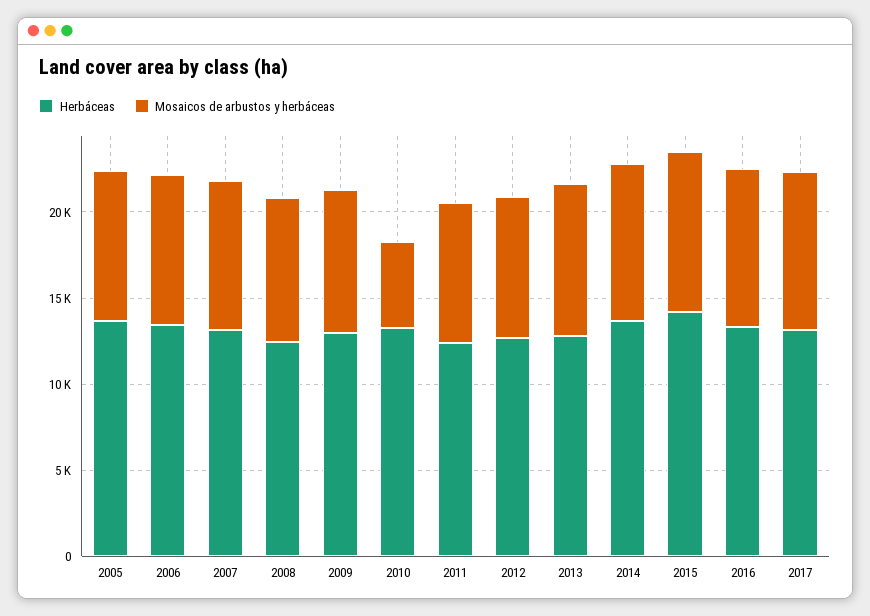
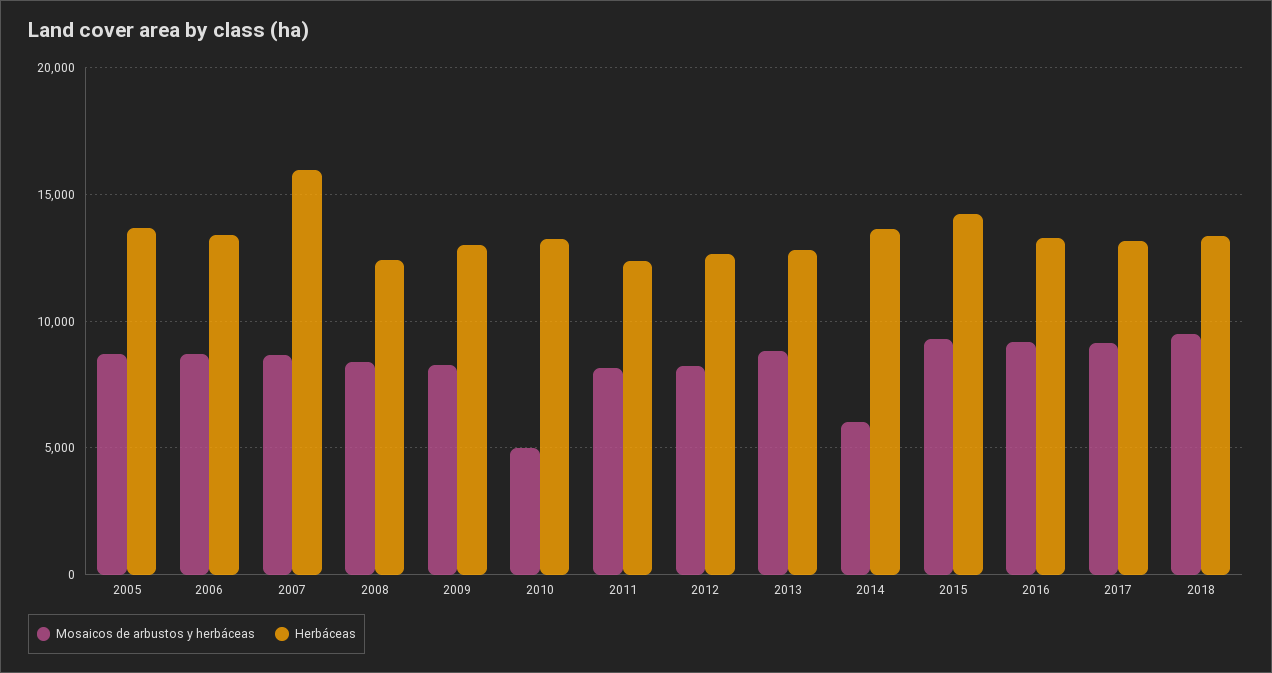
Herbáceas, 2007: 13000 -> 16000
Mosaicos de arbustos y herbáceas, 2014: 9000 -> 6000
Mosaicos de arbustos y herbáceas, 2018: none -> 9500
Herbáceas, 2018: none -> 13500

